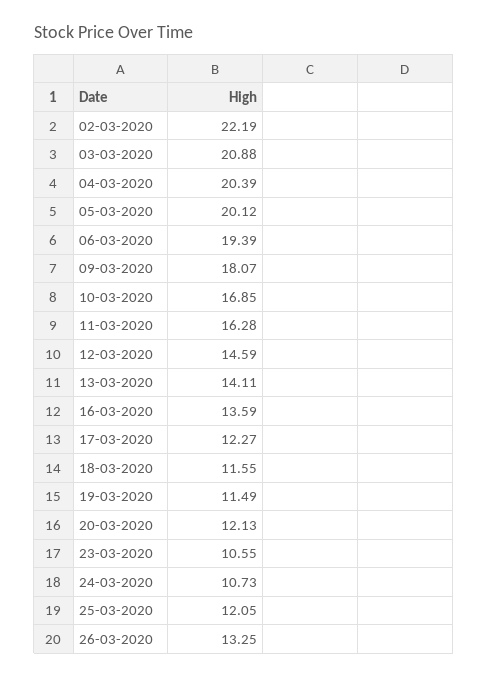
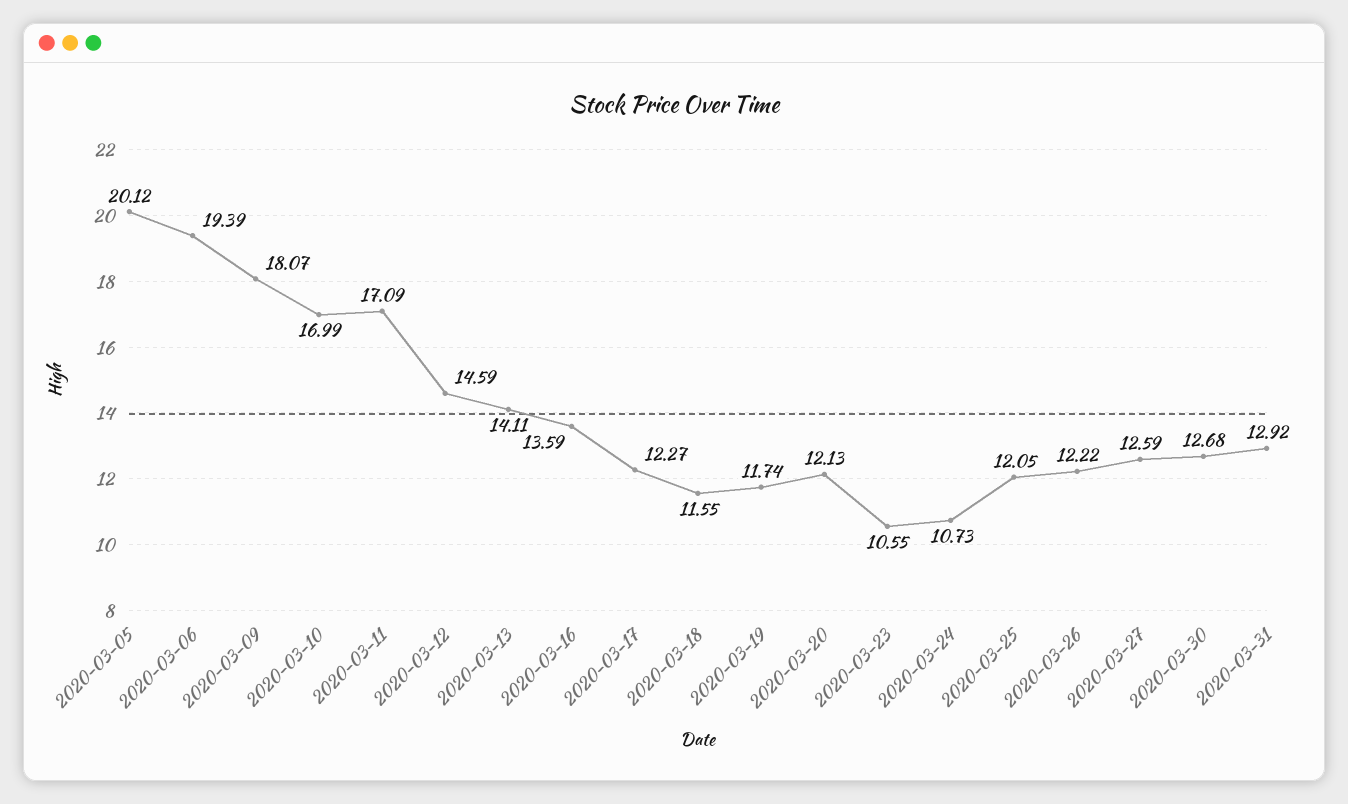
02-03-2020: 22.19 -> none
03-03-2020: 20.88 -> none
04-03-2020: 20.39 -> none
10-03-2020: 16.85 -> 16.99
11-03-2020: 16.28 -> 17.09
19-03-2020: 11.49 -> 11.74
26-03-2020: 13.25 -> 12.22
2020-03-27: none -> 12.59
2020-03-30: none -> 12.68
2020-03-31: none -> 12.92

